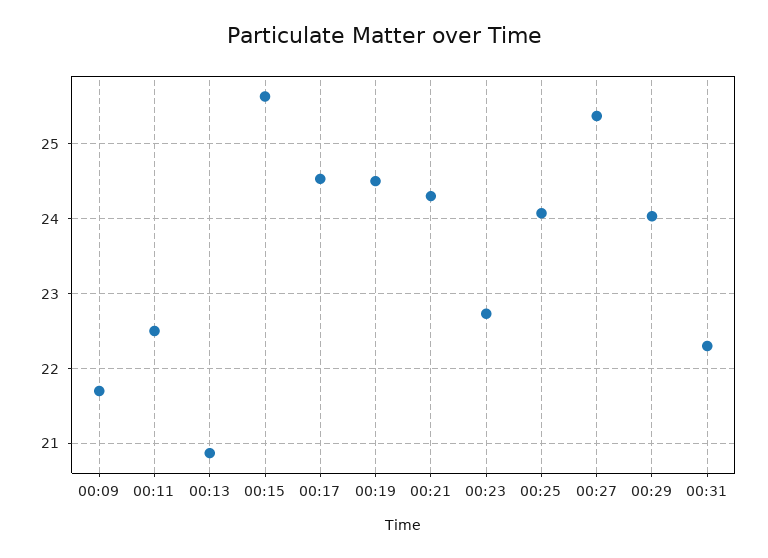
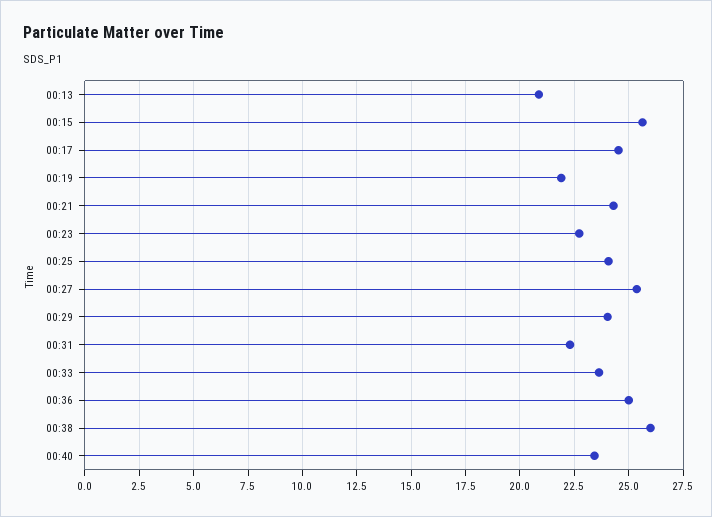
00:09: 21.7 -> none
00:11: 22.5 -> none
00:19: 24.5 -> 22
00:33: none -> 23.5
00:36: none -> 25
00:38: none -> 26
00:40: none -> 23.5

